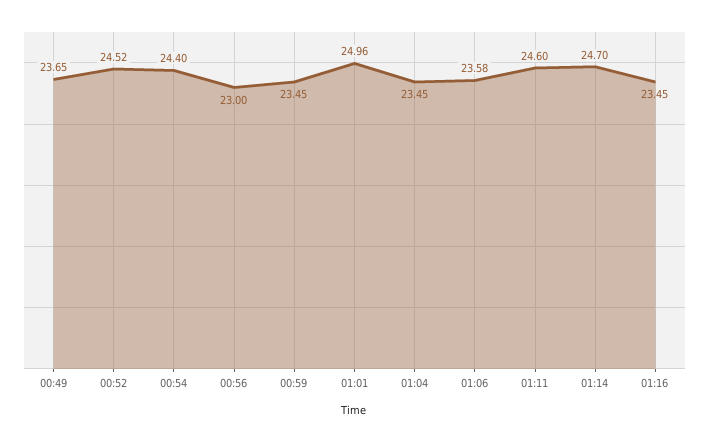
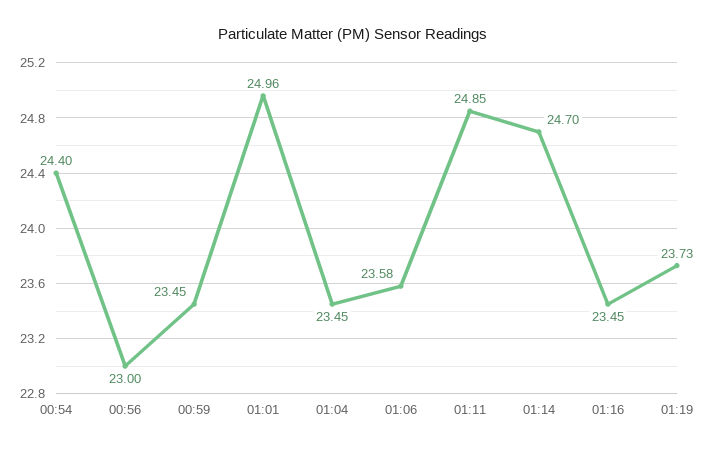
00:49: 23.65 -> none
00:52: 24.52 -> none
01:11: 24.6 -> 24.85
01:19: none -> 23.73

